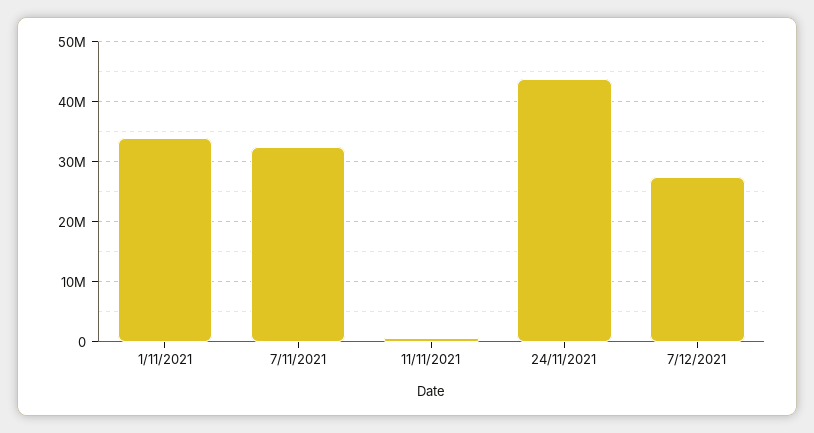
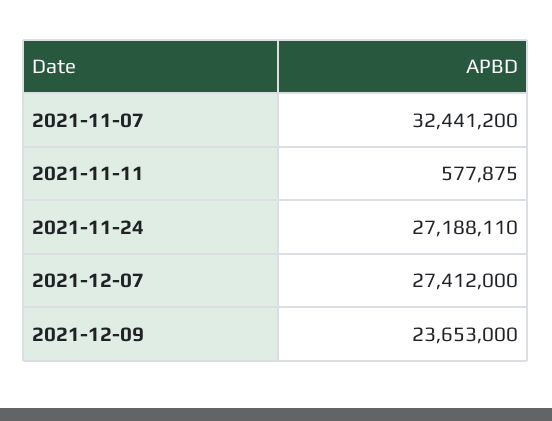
1/11/2021: 34000000 -> none
24/11/2021: 44000000 -> 27188110
2021-12-09: none -> 23653000

